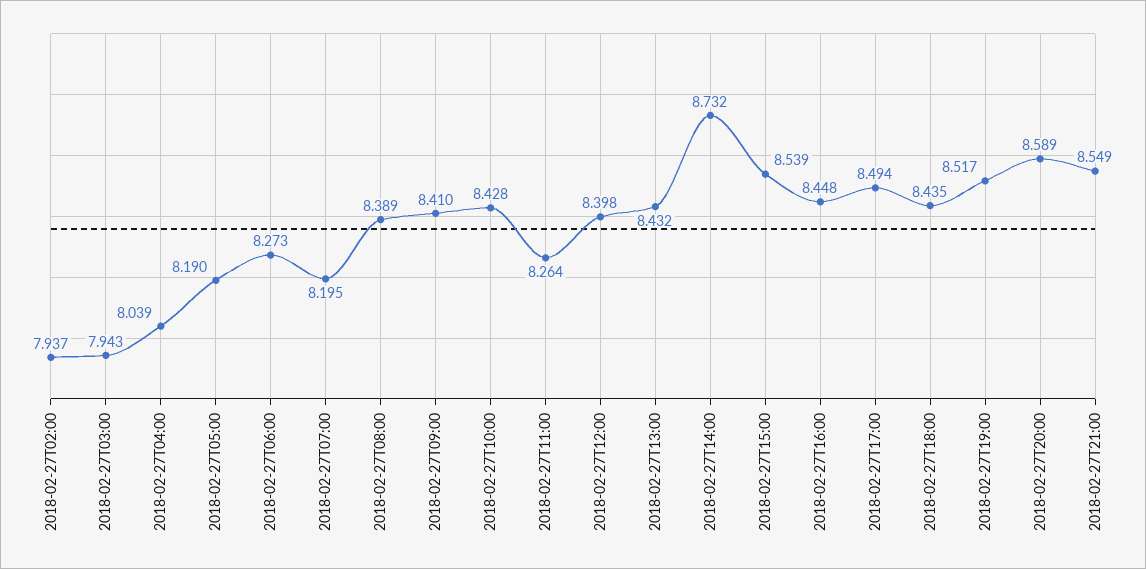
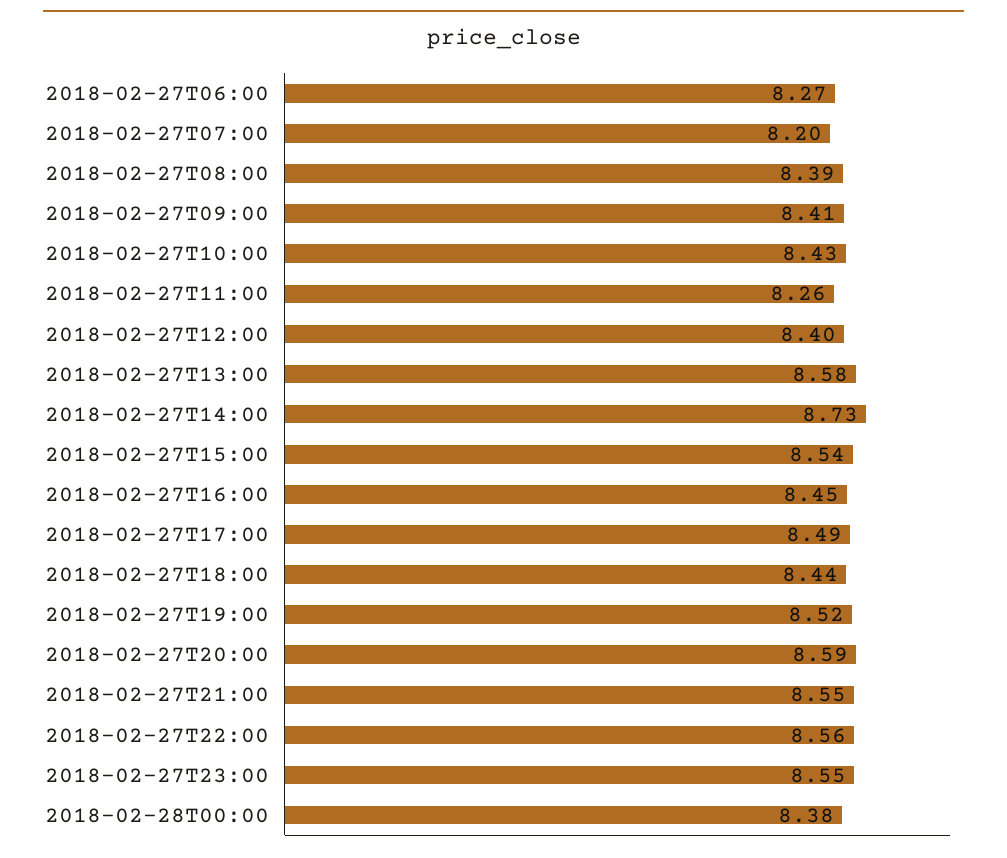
2018-02-27T02:00: 7.937 -> none
2018-02-27T03:00: 7.943 -> none
2018-02-27T04:00: 8.039 -> none
2018-02-27T05:00: 8.19 -> none
2018-02-27T13:00: 8.432 -> 8.58
2018-02-27T22:00: none -> 8.56
2018-02-27T23:00: none -> 8.55
2018-02-28T00:00: none -> 8.38

